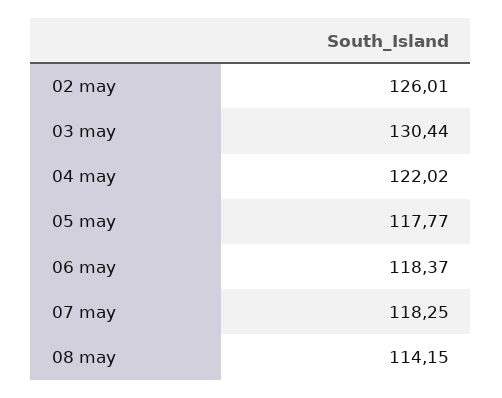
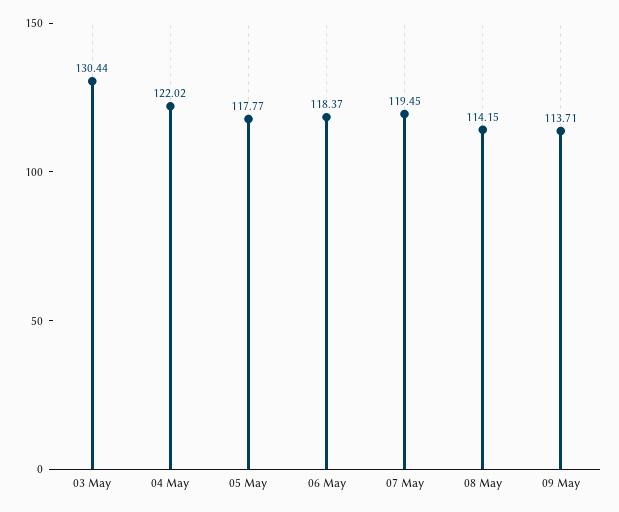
02 may: 126.01 -> none
07 may: 118.25 -> 119.45
09 May: none -> 113.71

